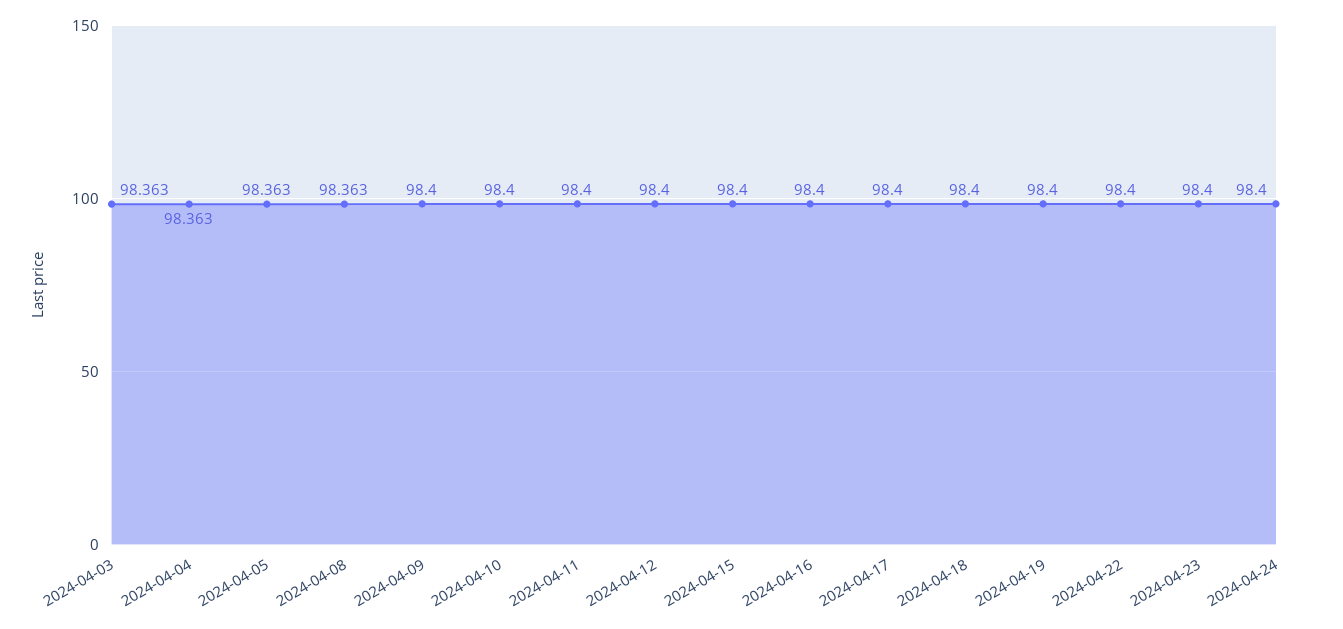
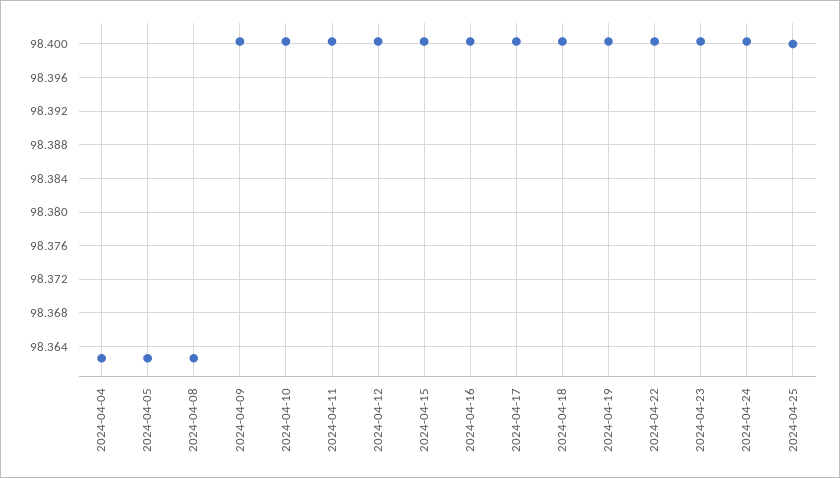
2024-04-03: 98.363 -> none
2024-04-25: none -> 98.4

